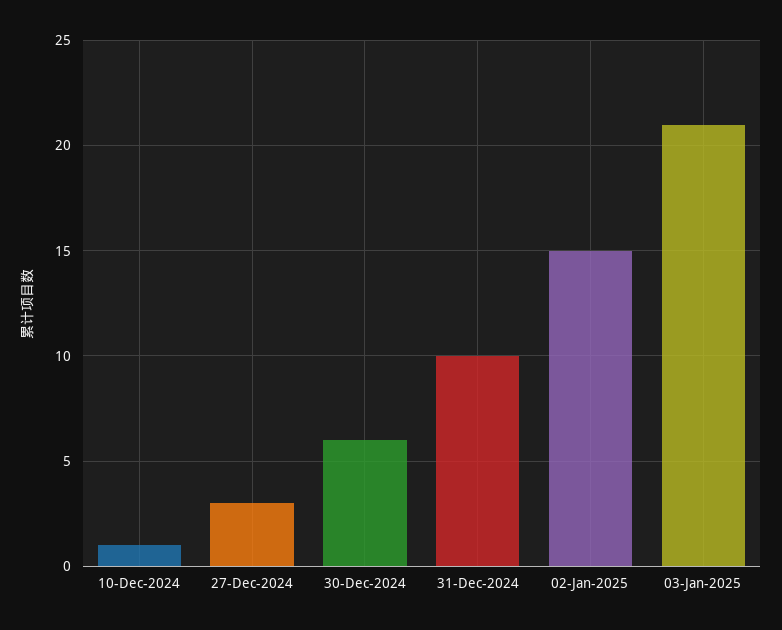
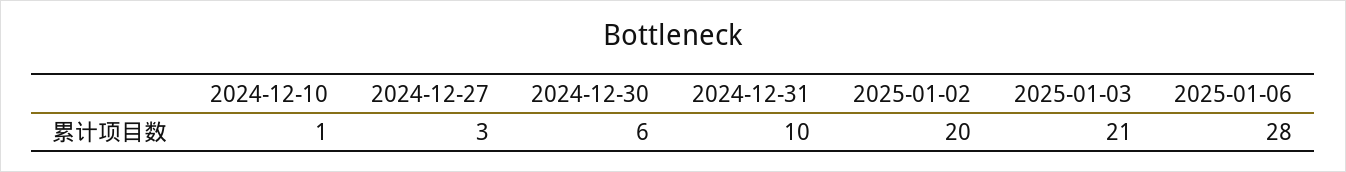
02-Jan-2025: 15 -> 20
2025-01-06: none -> 28

